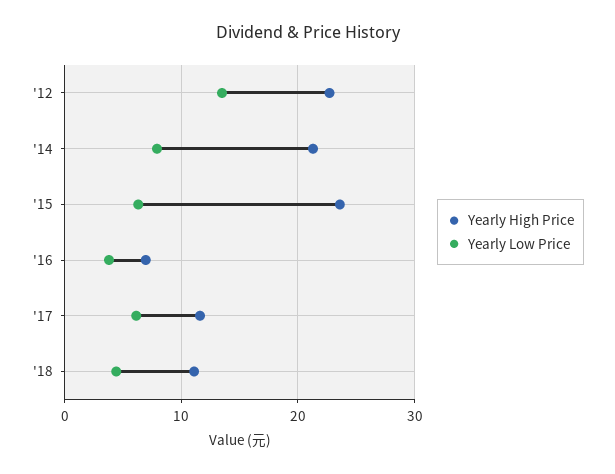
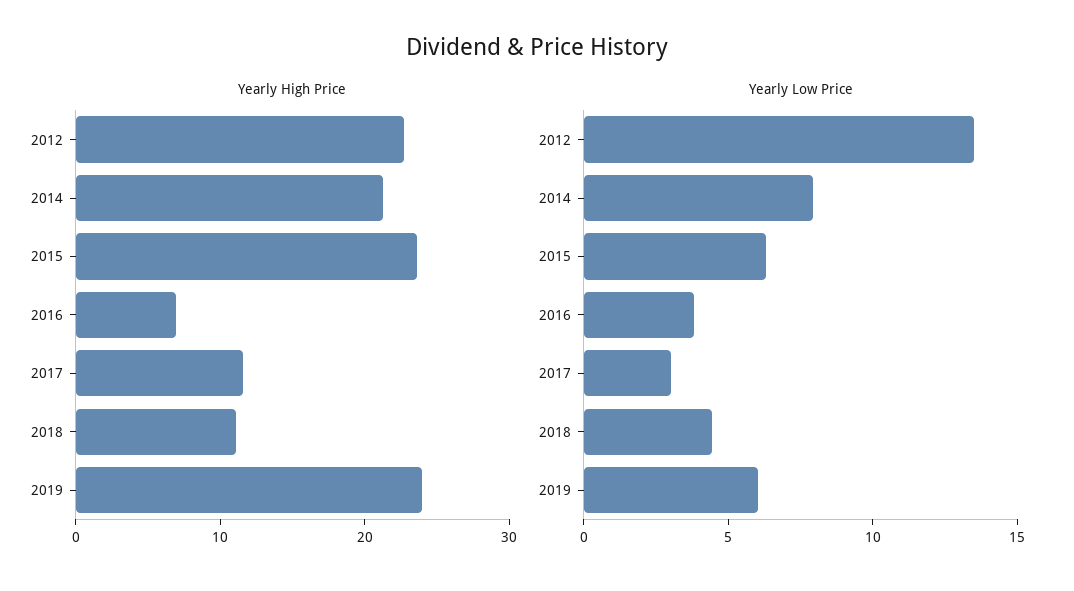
Yearly Low Price, '17: 6 -> 3
Yearly High Price, 2019: none -> 24
Yearly Low Price, 2019: none -> 6

